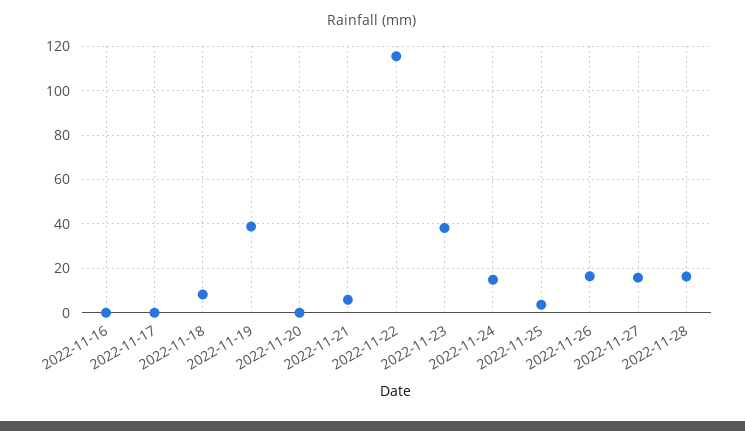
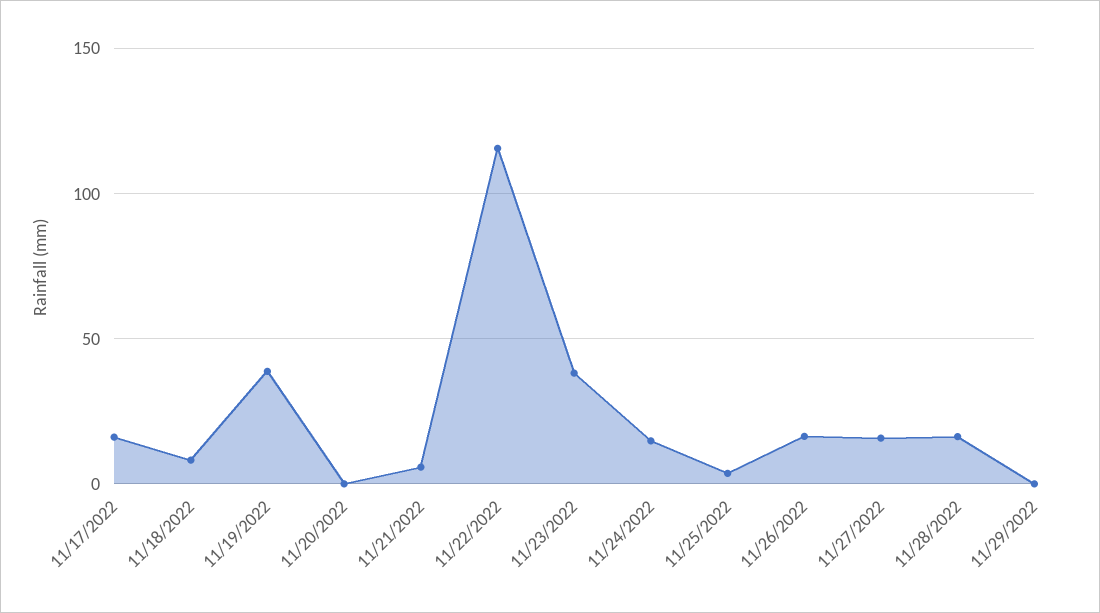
2022-11-16: 0 -> none
2022-11-17: 0 -> 15
11/29/2022: none -> 0

